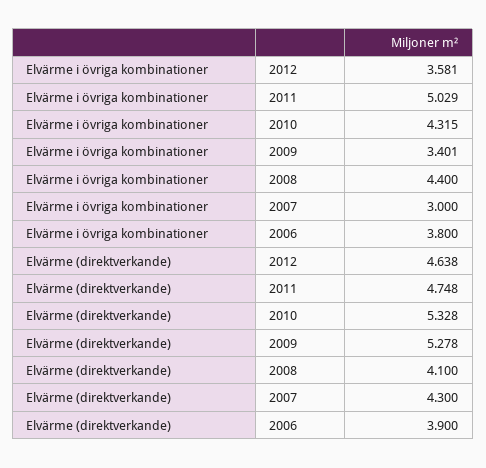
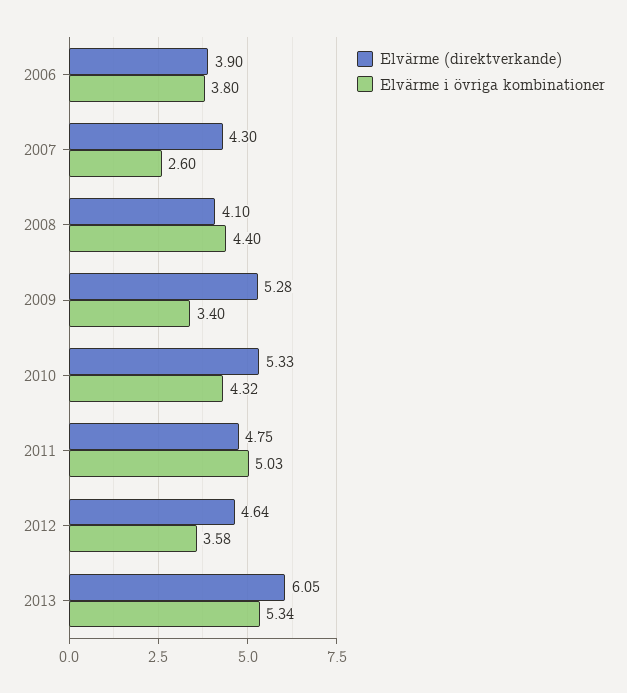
Elvärme i övriga kombinationer, 2007: 3 -> 2.6
Elvärme (direktverkande), 2013: none -> 6.05
Elvärme i övriga kombinationer, 2013: none -> 5.34

